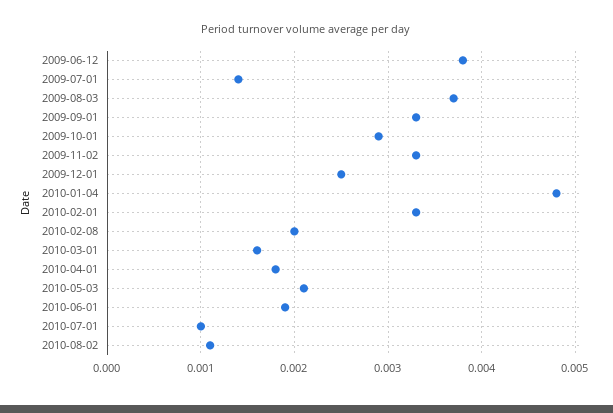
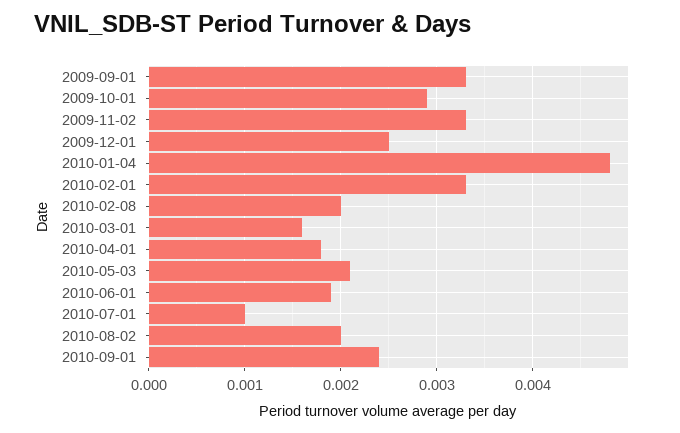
2009-06-12: 0.0038 -> none
2009-07-01: 0.0014 -> none
2009-08-03: 0.0037 -> none
2010-08-02: 0.0011 -> 0.002
2010-09-01: none -> 0.0024

